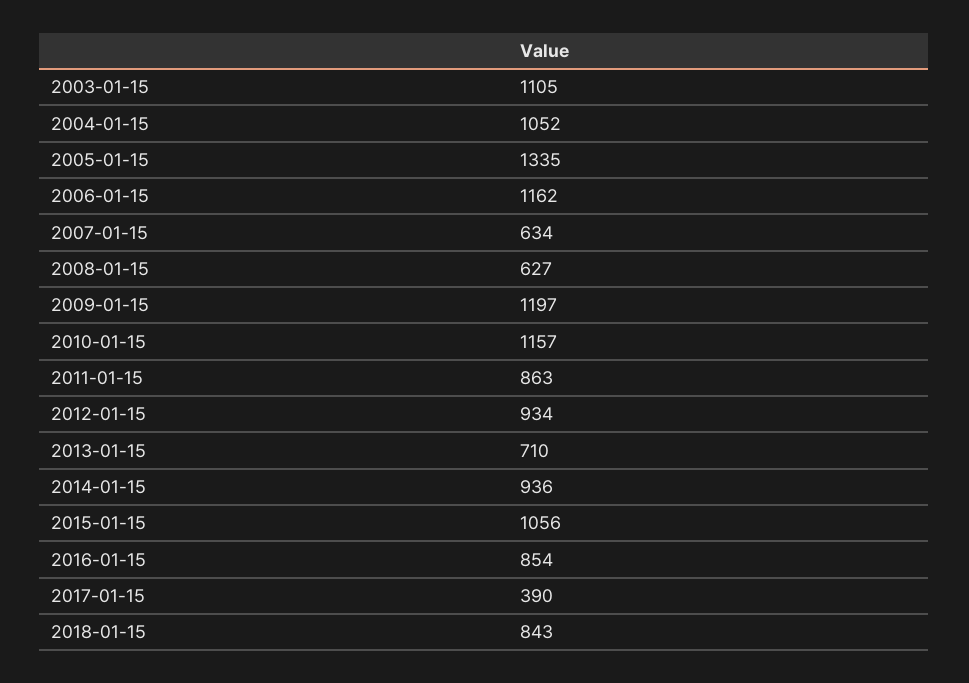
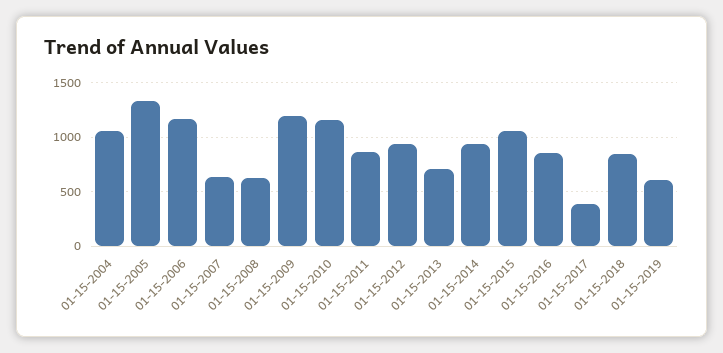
2003-01-15: 1105 -> none
01-15-2019: none -> 600

